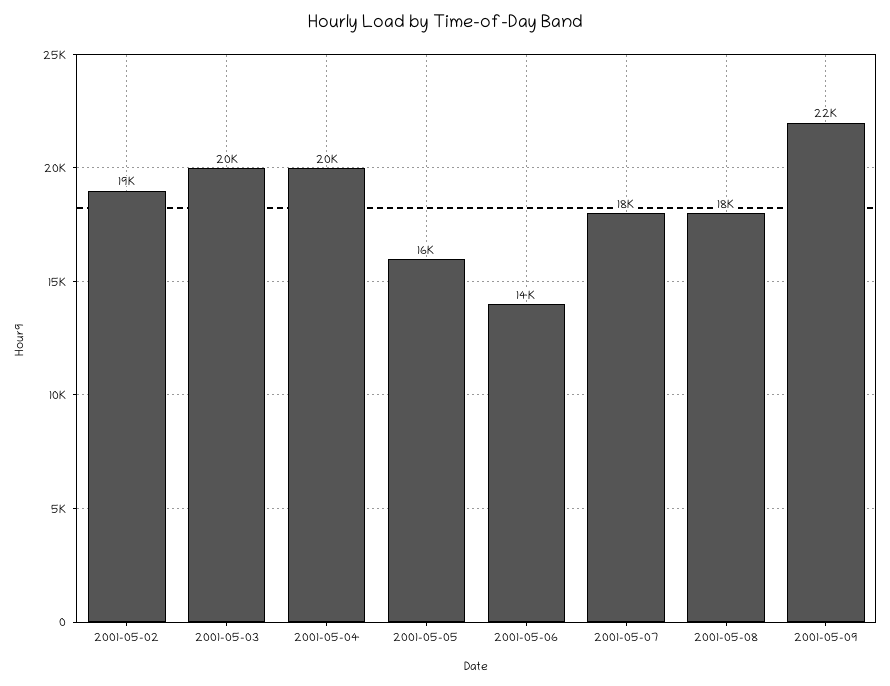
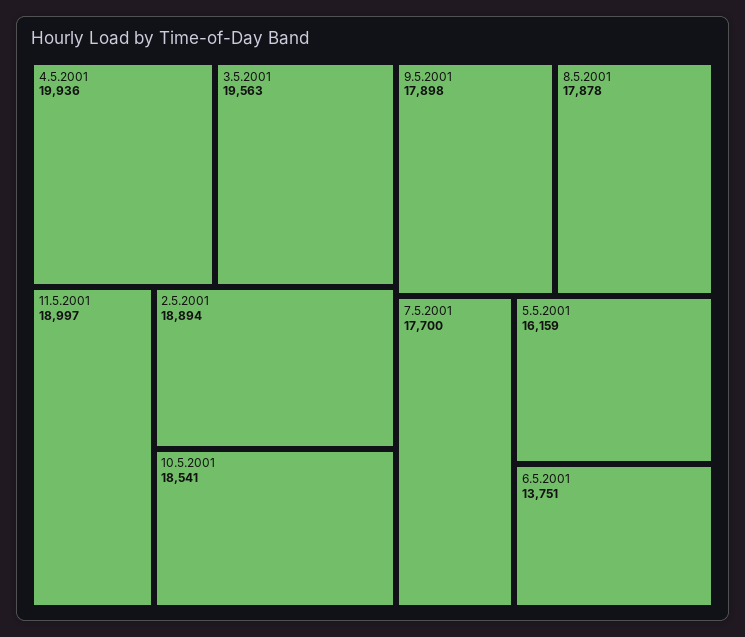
2001-05-09: 22000 -> 17898
11.5.2001: none -> 18997
10.5.2001: none -> 18541

